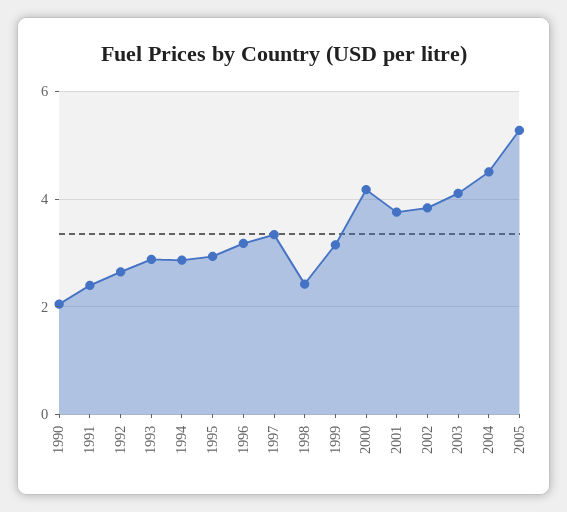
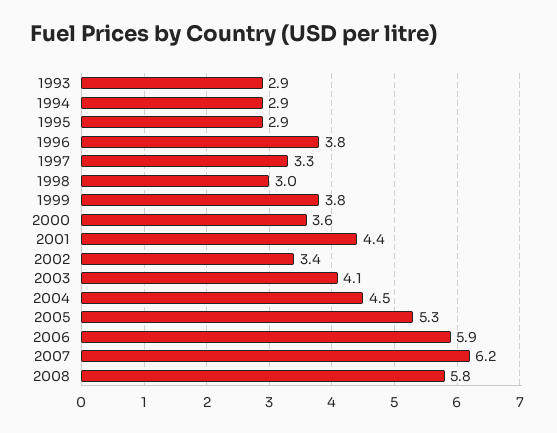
1990: 2 -> none
1991: 2.4 -> none
1992: 2.6 -> none
1996: 3.2 -> 3.8
1998: 2.4 -> 3
1999: 3.2 -> 3.8
2000: 4.2 -> 3.6
2001: 3.8 -> 4.4
2002: 3.8 -> 3.4
2006: none -> 5.9
2007: none -> 6.2
2008: none -> 5.8

